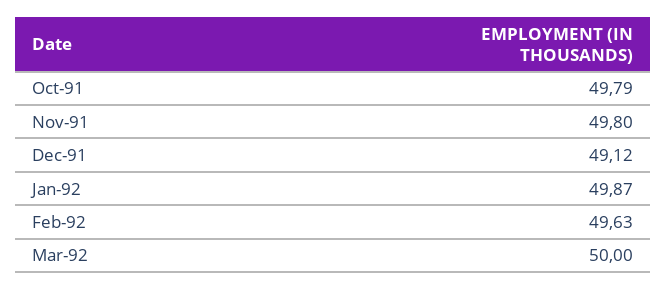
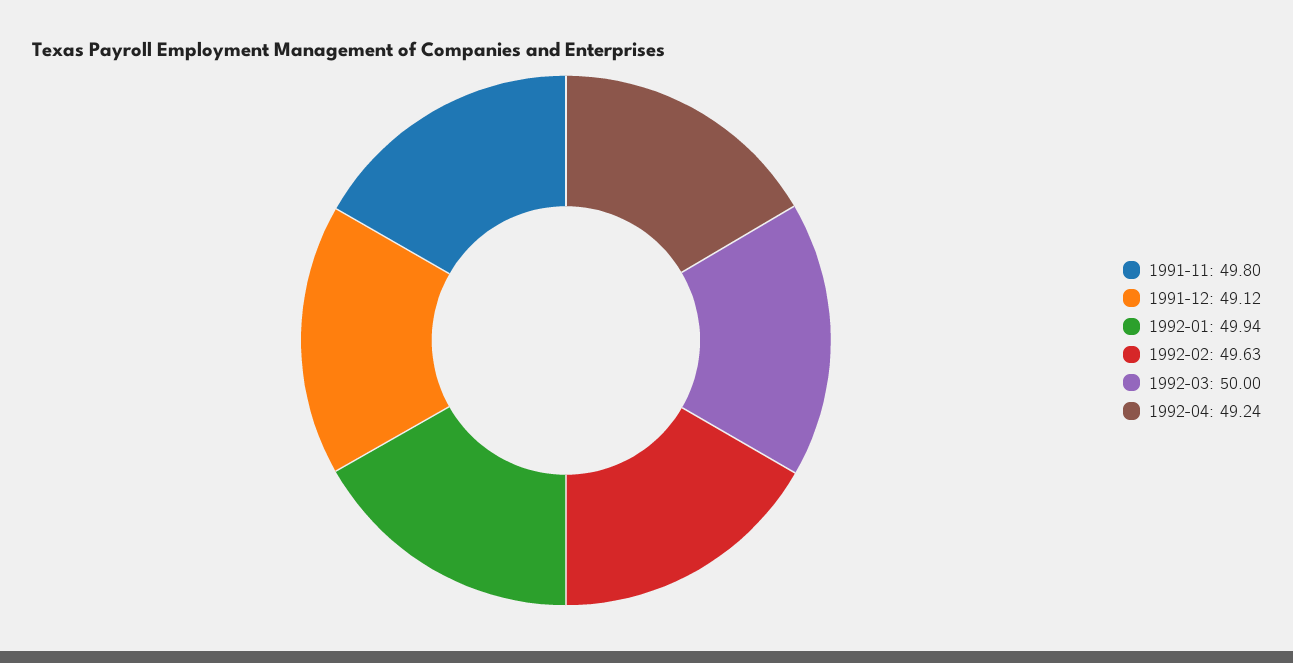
Oct-91: 49.79 -> none
Jan-92: 49.87 -> 49.94
1992-04: none -> 49.24

